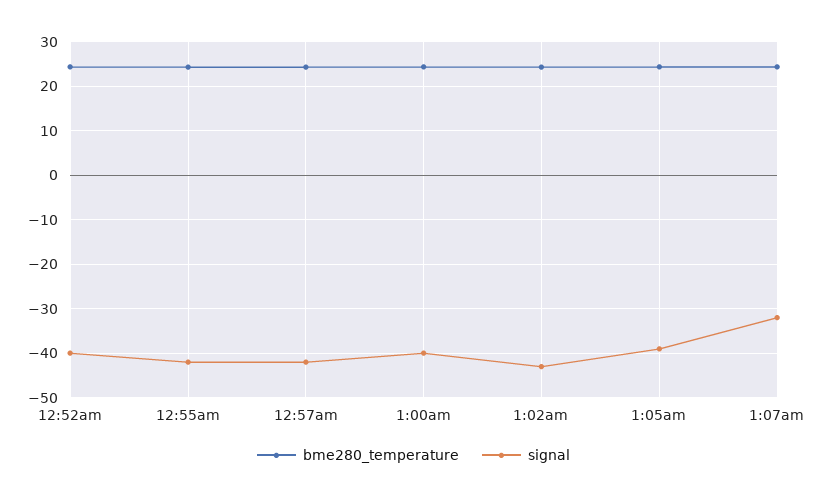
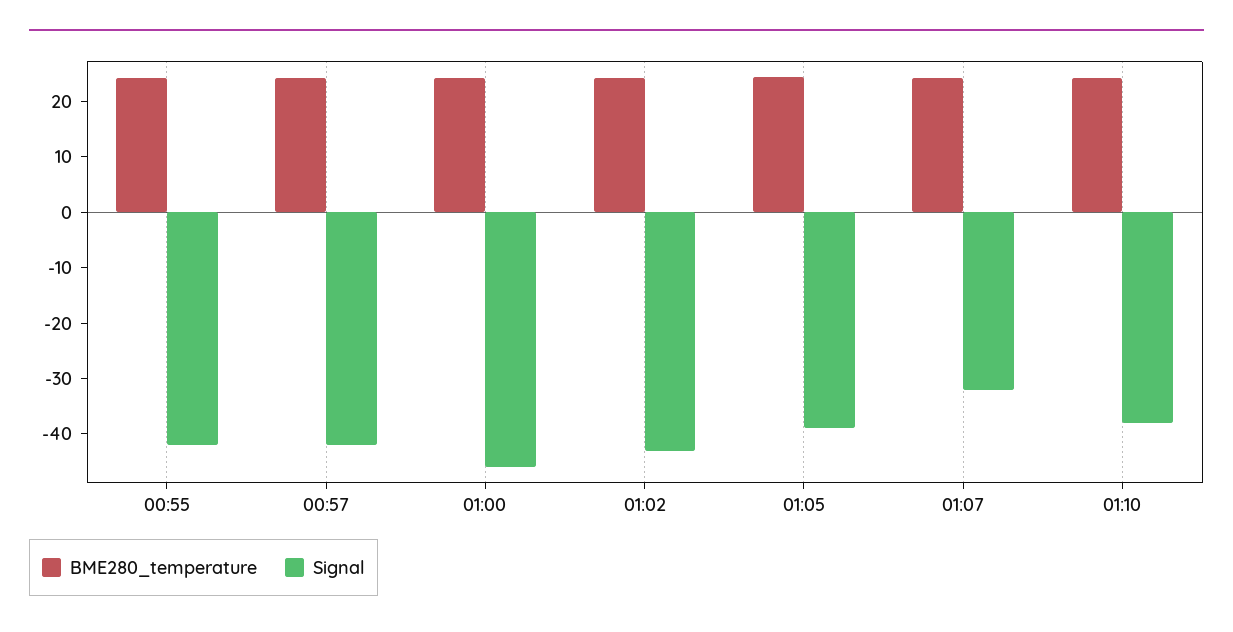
bme280_temperature, 12:52am: 24 -> none
signal, 12:52am: -40 -> none
signal, 1:00am: -40 -> -46
bme280_temperature, 01:10: none -> 24
signal, 01:10: none -> -38

